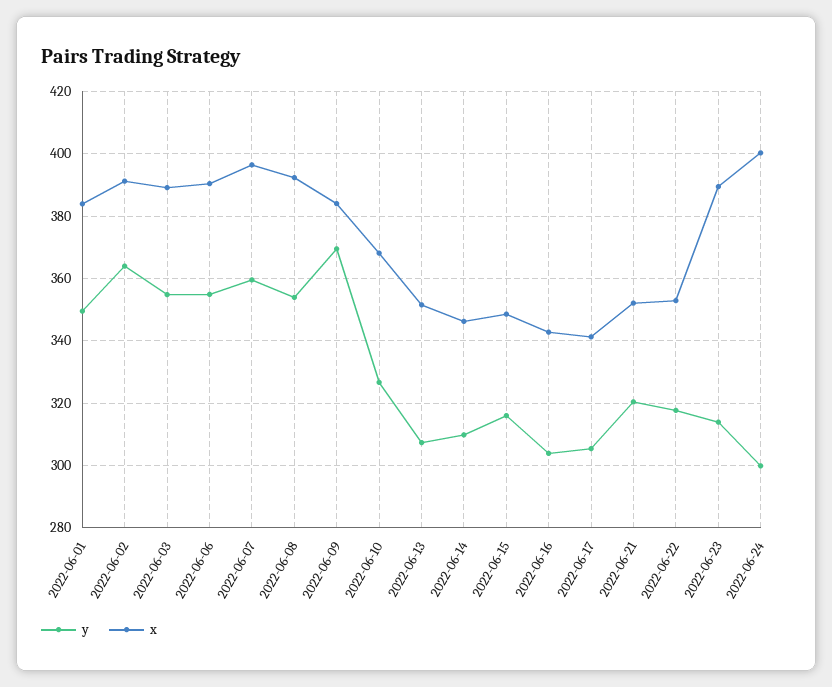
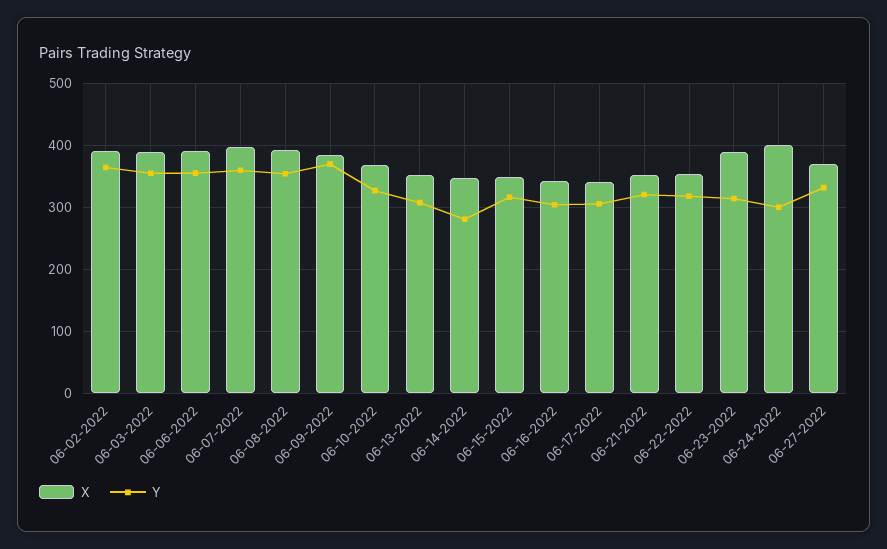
y, 2022-06-01: 350 -> none
x, 2022-06-01: 384 -> none
y, 2022-06-14: 310 -> 280
x, 06-27-2022: none -> 370
y, 06-27-2022: none -> 330

